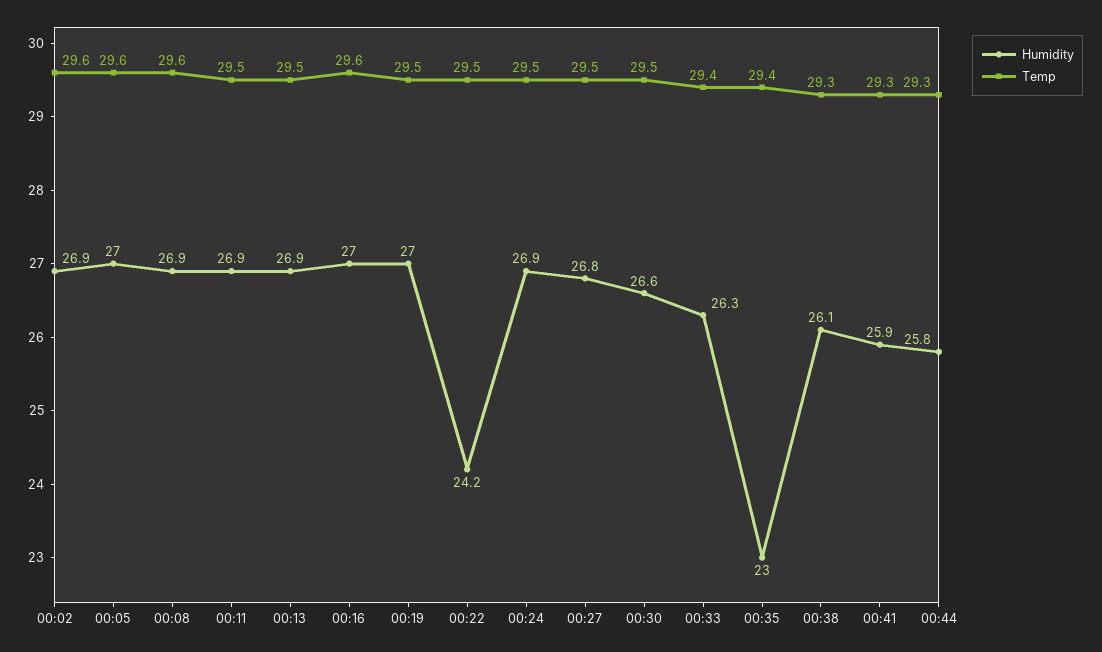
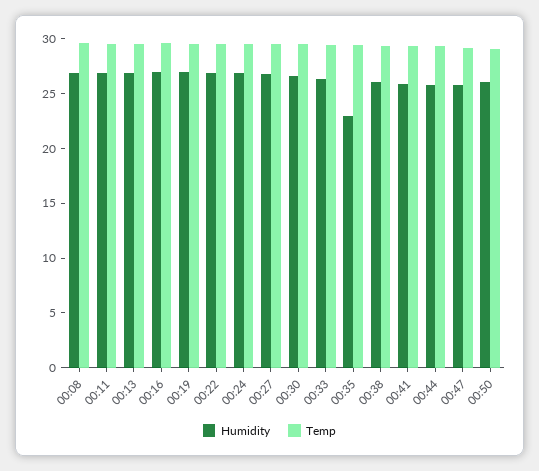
Humidity, 00:02: 26.9 -> none
Temp, 00:02: 29.6 -> none
Humidity, 00:05: 27 -> none
Temp, 00:05: 29.6 -> none
Humidity, 00:22: 24.2 -> 27
Humidity, 00:47: none -> 26
Temp, 00:47: none -> 29
Humidity, 00:50: none -> 26
Temp, 00:50: none -> 29

